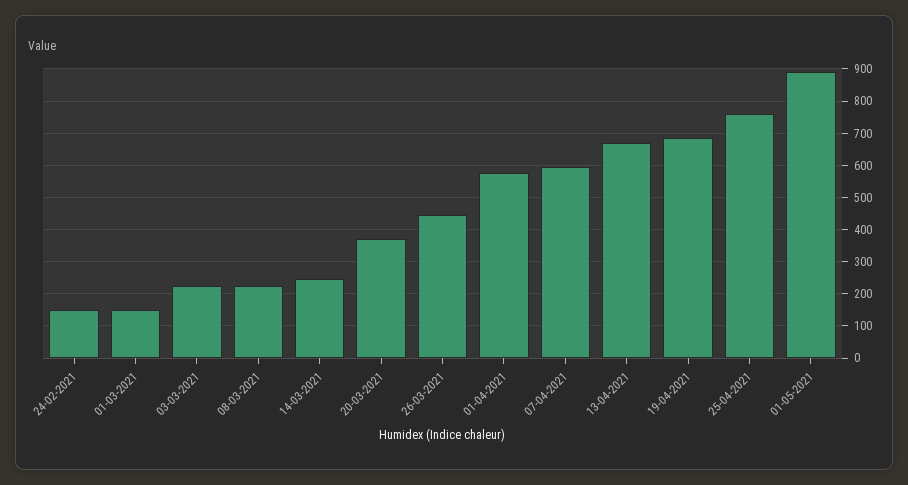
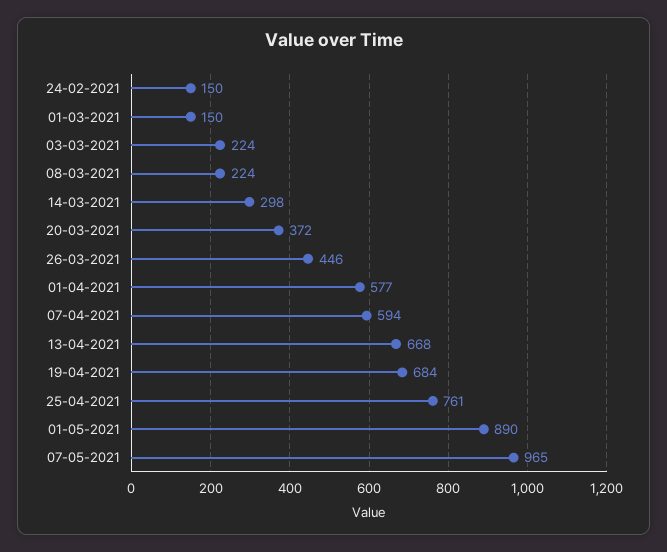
14-03-2021: 240 -> 298
07-05-2021: none -> 965

